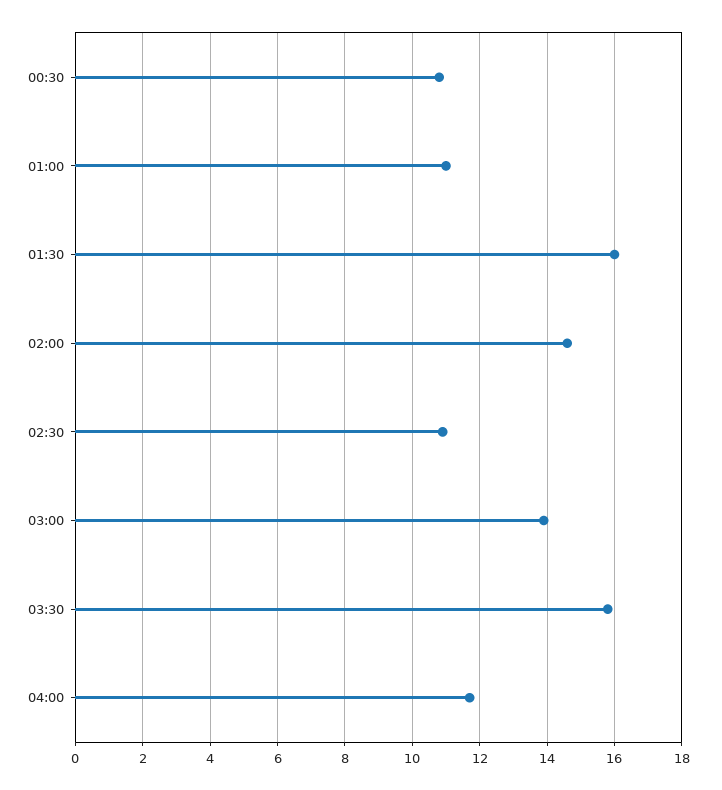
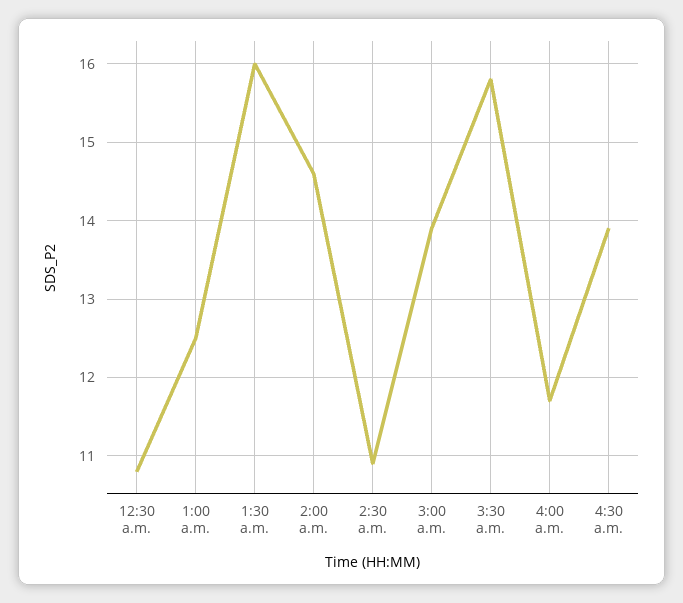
01:00: 11 -> 12.5
4:30 a.m.: none -> 13.9

